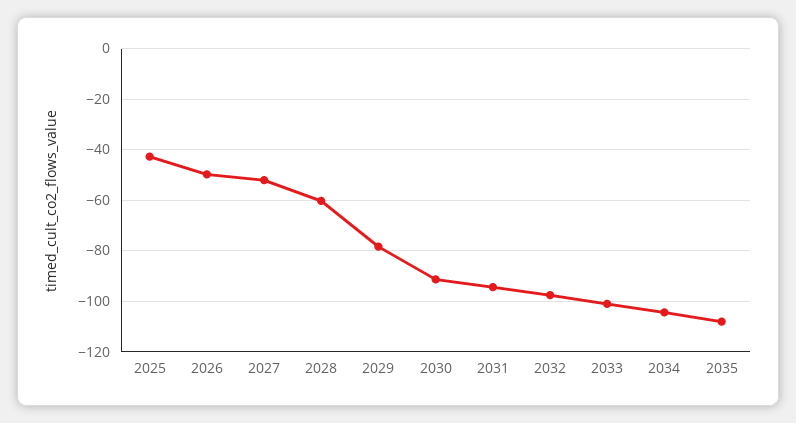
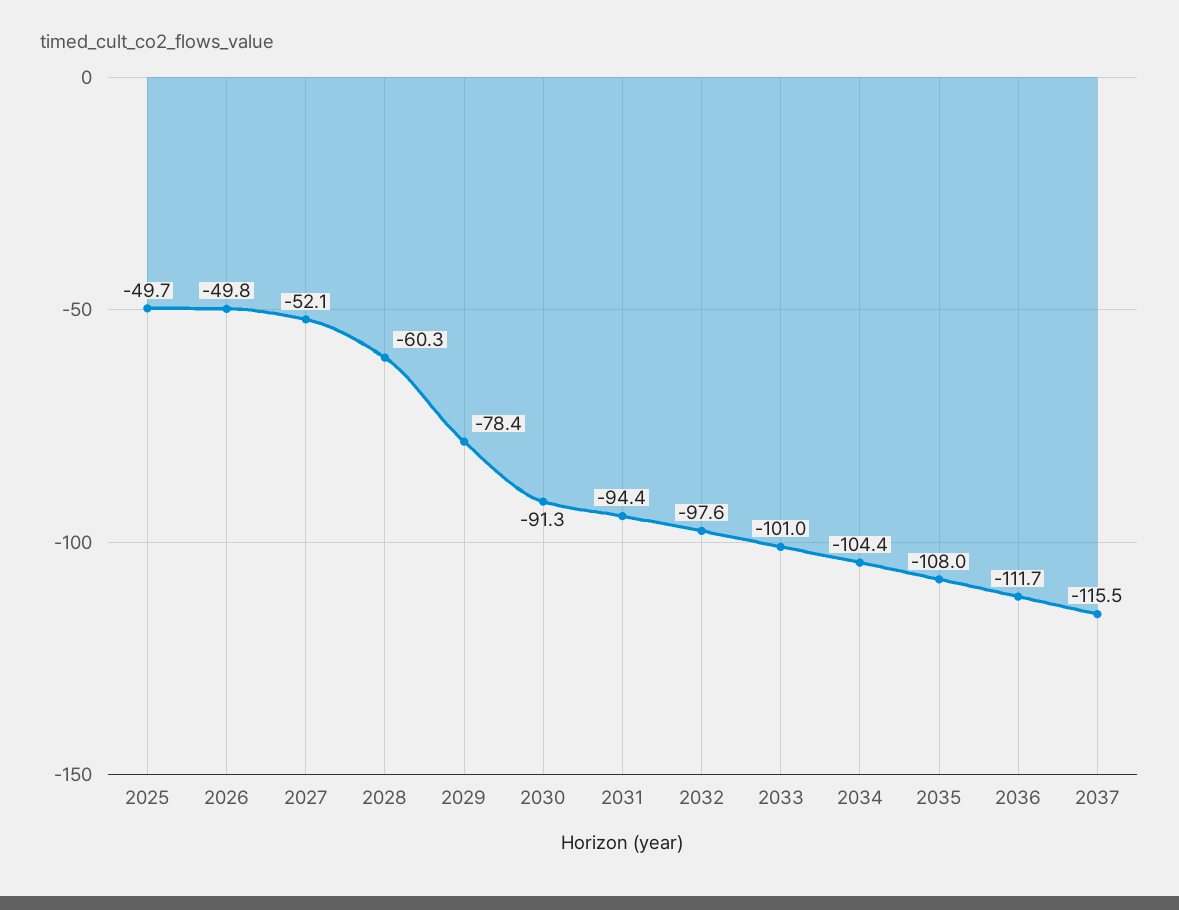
2025: -42.5 -> -49.7
2036: none -> -111.7
2037: none -> -115.5

